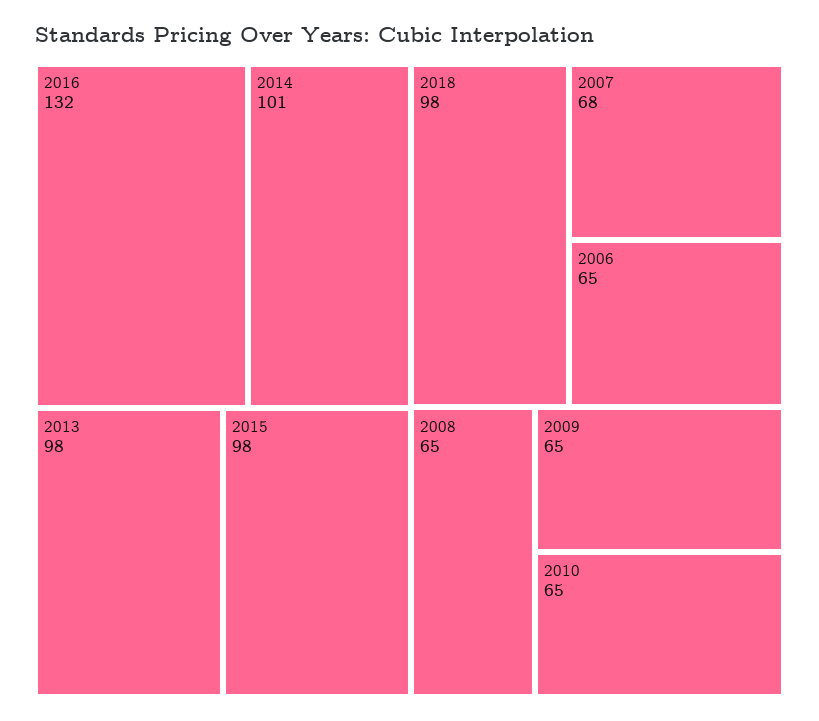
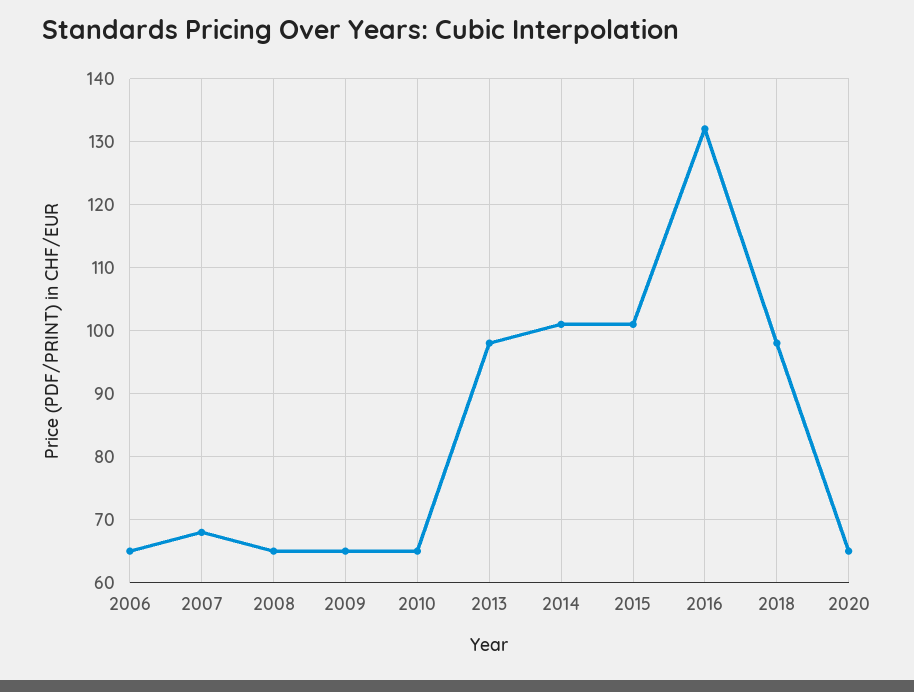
2015: 98 -> 101
2020: none -> 65

